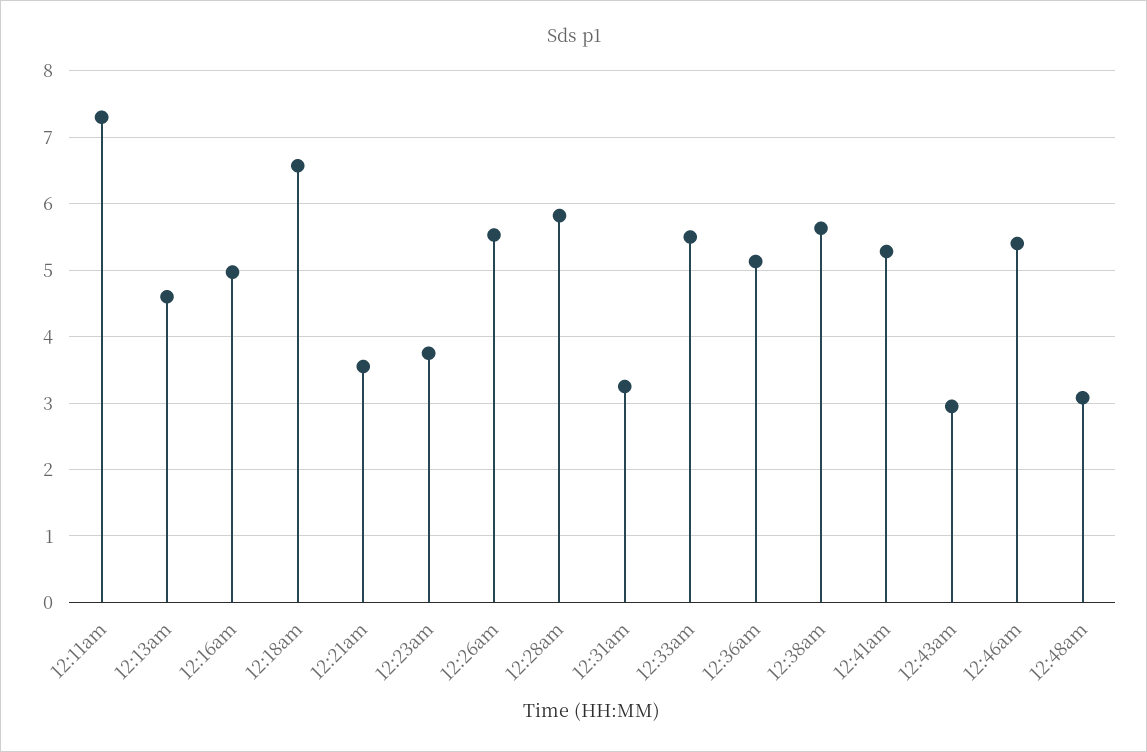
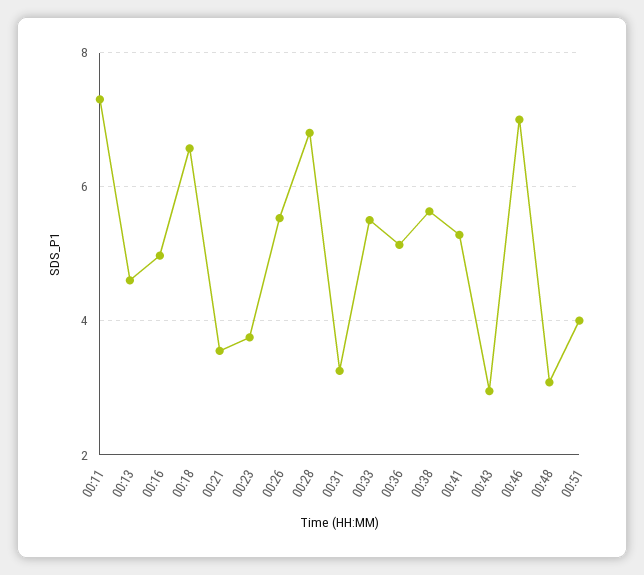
12:28am: 5.8 -> 6.8
12:46am: 5.4 -> 7
00:51: none -> 4

